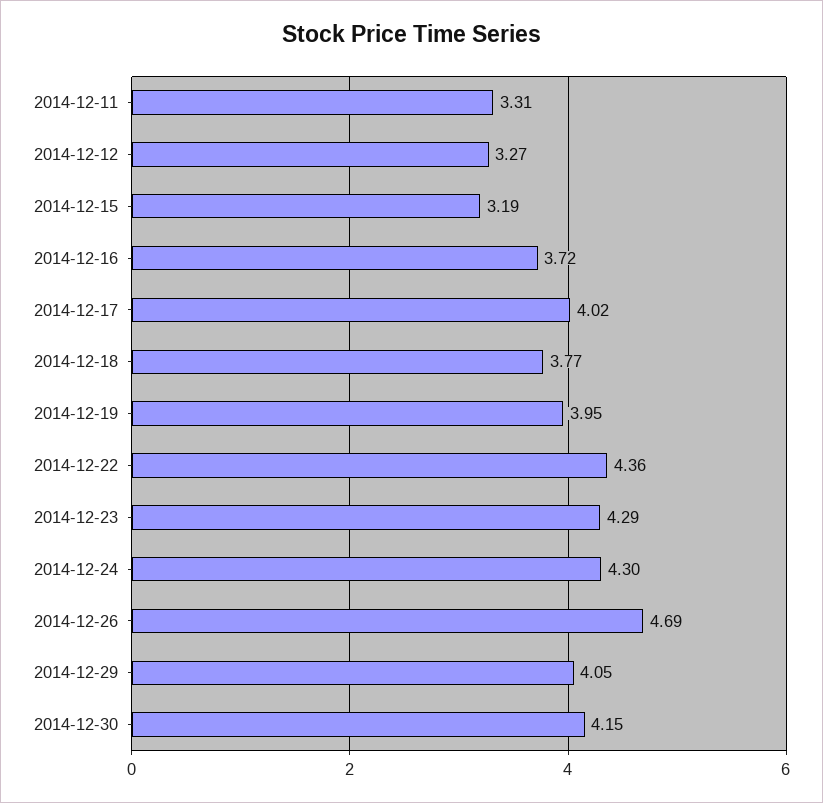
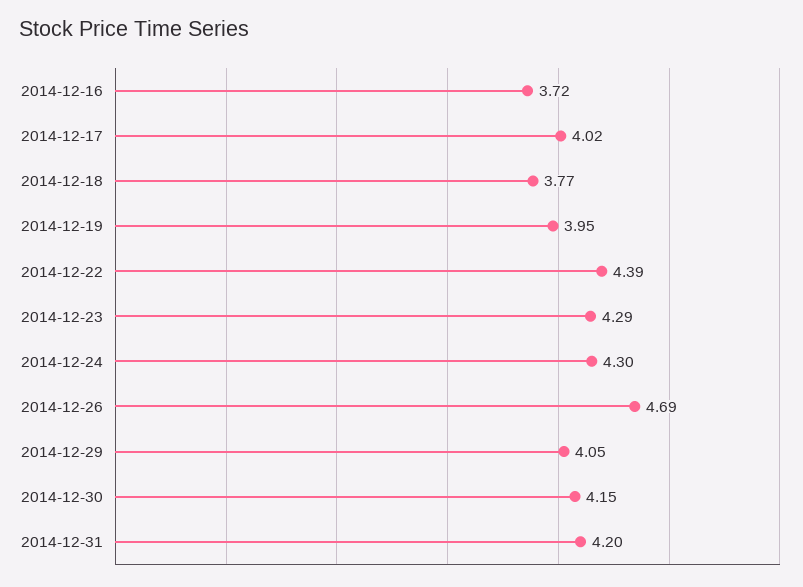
2014-12-11: 3.31 -> none
2014-12-12: 3.27 -> none
2014-12-15: 3.19 -> none
2014-12-22: 4.36 -> 4.39
2014-12-31: none -> 4.2

